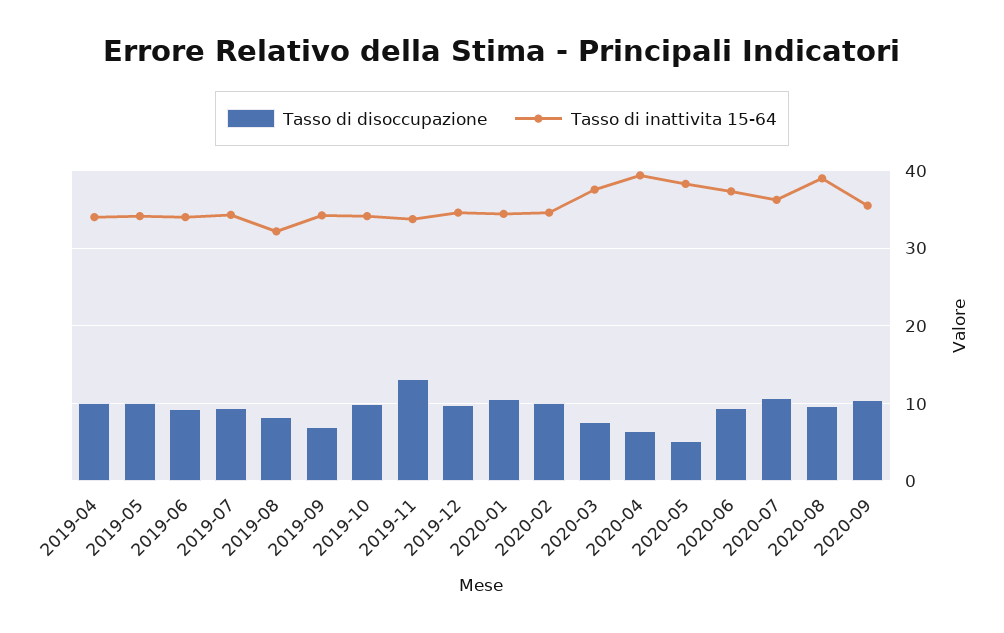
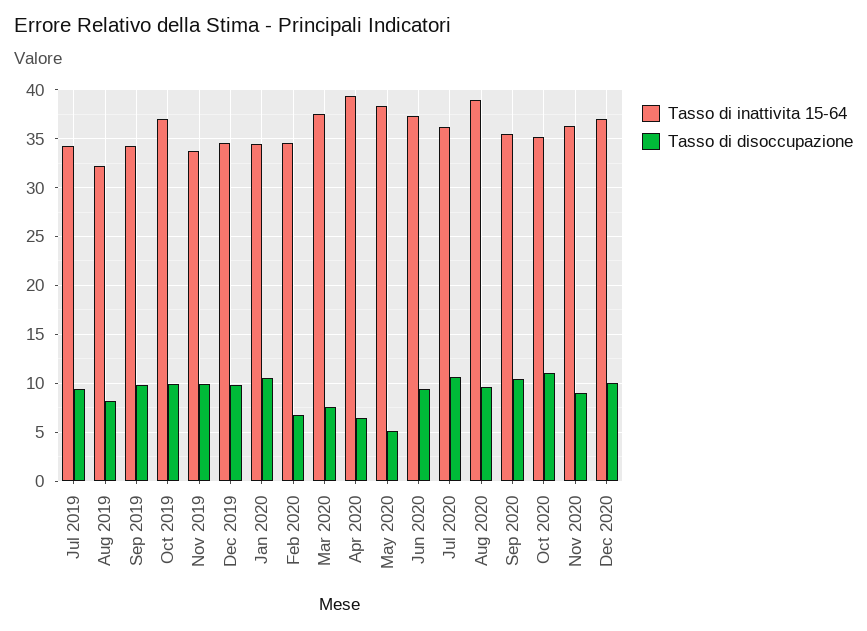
Tasso di disoccupazione, 2019-04: 10 -> none
Tasso di inattivita 15-64, 2019-04: 34 -> none
Tasso di disoccupazione, 2019-05: 10 -> none
Tasso di inattivita 15-64, 2019-05: 34 -> none
Tasso di disoccupazione, 2019-06: 9 -> none
Tasso di inattivita 15-64, 2019-06: 34 -> none
Tasso di disoccupazione, 2019-09: 7 -> 10
Tasso di inattivita 15-64, 2019-10: 34 -> 37
Tasso di disoccupazione, 2019-11: 13 -> 10
Tasso di disoccupazione, 2020-02: 10 -> 7
Tasso di inattivita 15-64, Oct 2020: none -> 35
Tasso di disoccupazione, Oct 2020: none -> 11
Tasso di inattivita 15-64, Nov 2020: none -> 36
Tasso di disoccupazione, Nov 2020: none -> 9
Tasso di inattivita 15-64, Dec 2020: none -> 37
Tasso di disoccupazione, Dec 2020: none -> 10

